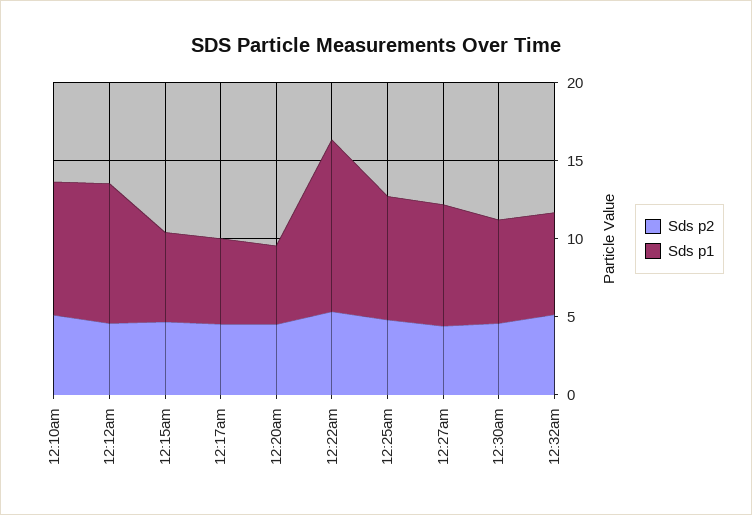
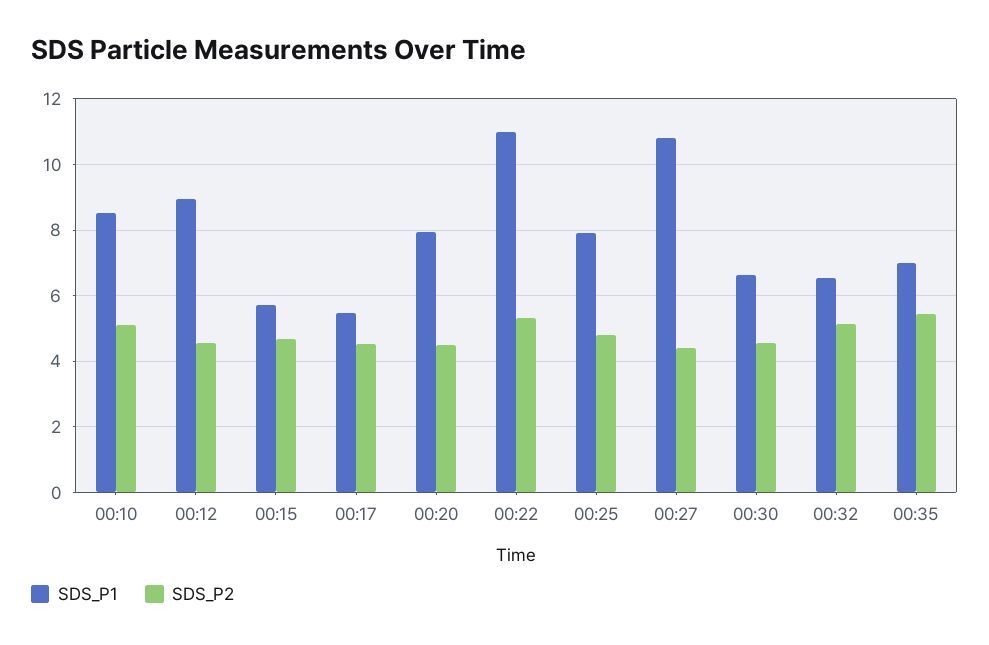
Sds p1, 12:20am: 5 -> 8
Sds p1, 12:27am: 8 -> 10.8
Sds p1, 00:35: none -> 7
Sds p2, 00:35: none -> 5.4

